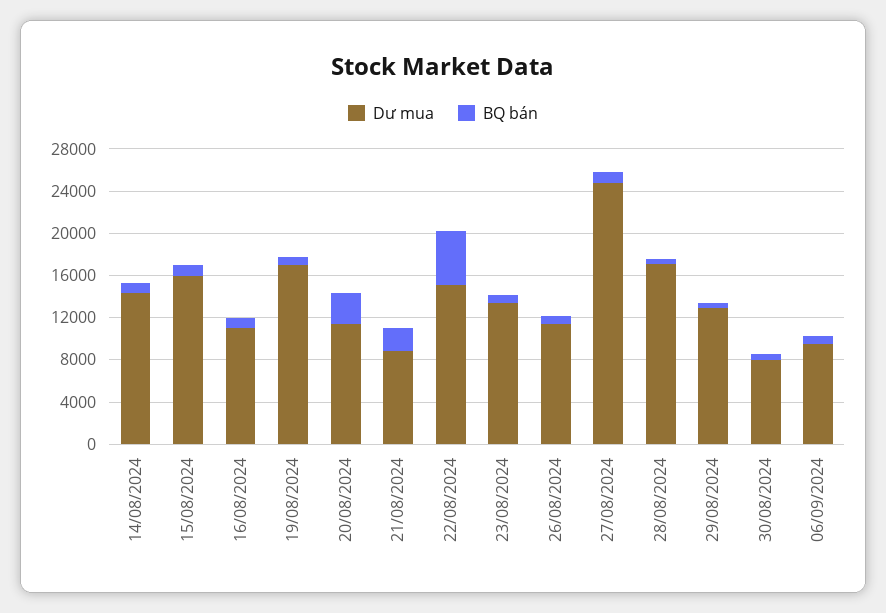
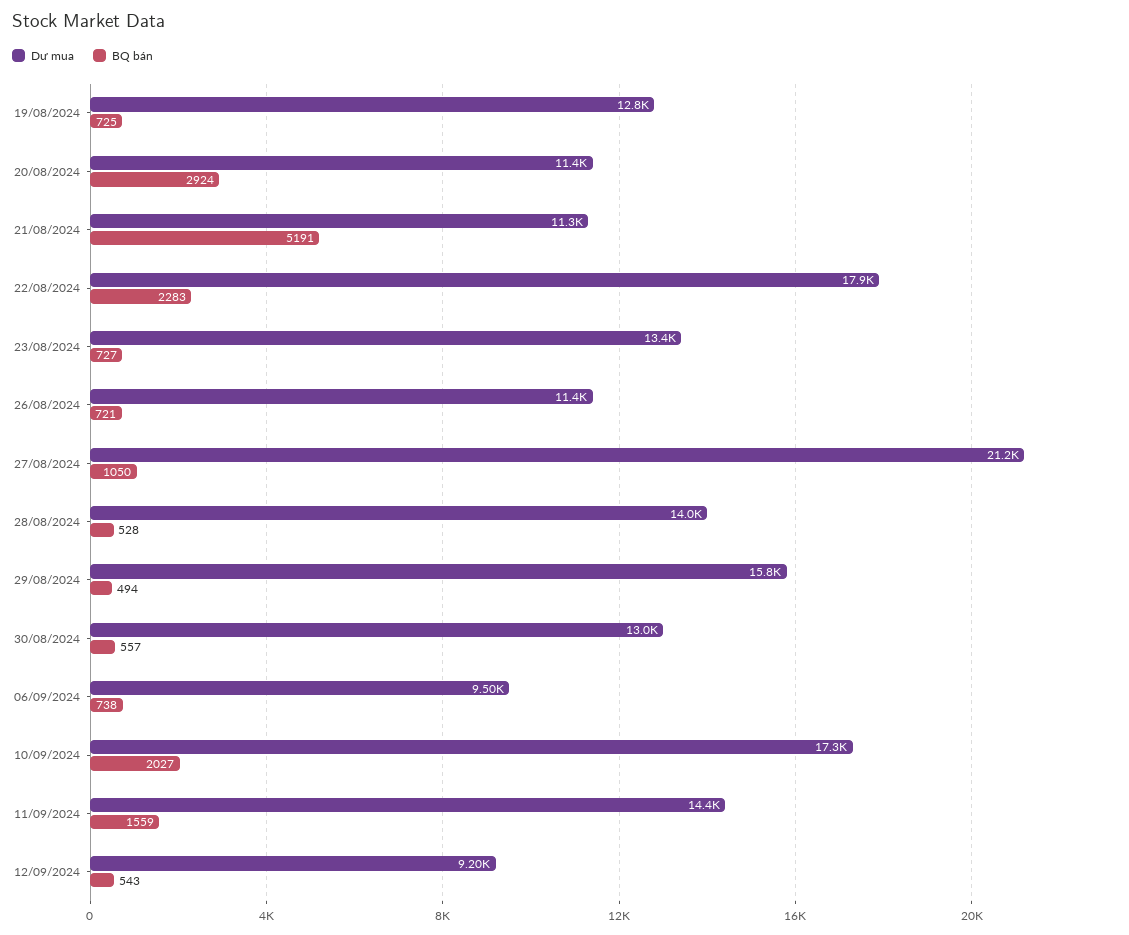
Dư mua, 14/08/2024: 14000 -> none
BQ bán, 14/08/2024: 1000 -> none
Dư mua, 15/08/2024: 16000 -> none
BQ bán, 15/08/2024: 1000 -> none
Dư mua, 16/08/2024: 11000 -> none
BQ bán, 16/08/2024: 1000 -> none
Dư mua, 19/08/2024: 17000 -> 12800
Dư mua, 21/08/2024: 9000 -> 11300
BQ bán, 21/08/2024: 2000 -> 5191
Dư mua, 22/08/2024: 15000 -> 17900
BQ bán, 22/08/2024: 5000 -> 2283
Dư mua, 27/08/2024: 25000 -> 21200
Dư mua, 28/08/2024: 17000 -> 14000
Dư mua, 29/08/2024: 13000 -> 15800
Dư mua, 30/08/2024: 8000 -> 13000
Dư mua, 10/09/2024: none -> 17300
BQ bán, 10/09/2024: none -> 2027
Dư mua, 11/09/2024: none -> 14400
BQ bán, 11/09/2024: none -> 1559
Dư mua, 12/09/2024: none -> 9200
BQ bán, 12/09/2024: none -> 543

